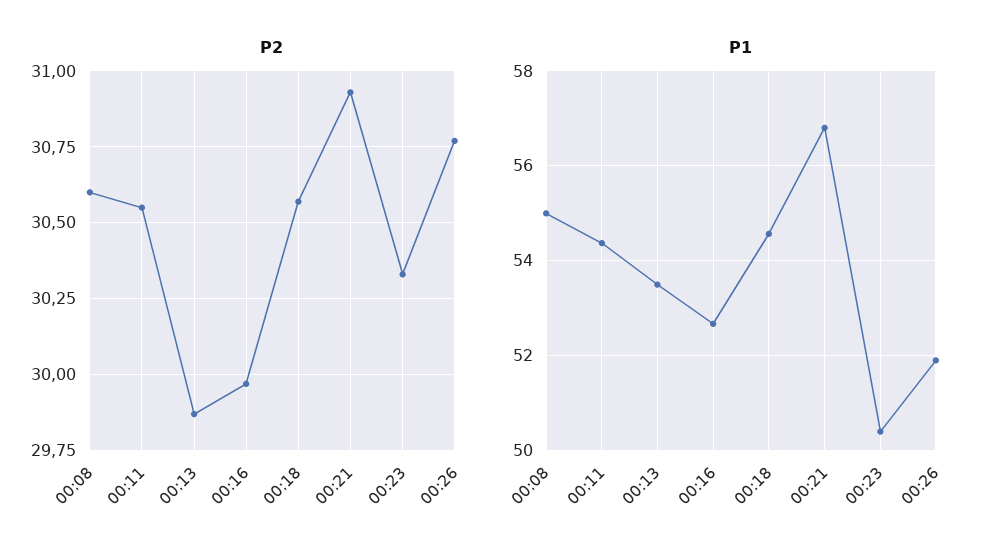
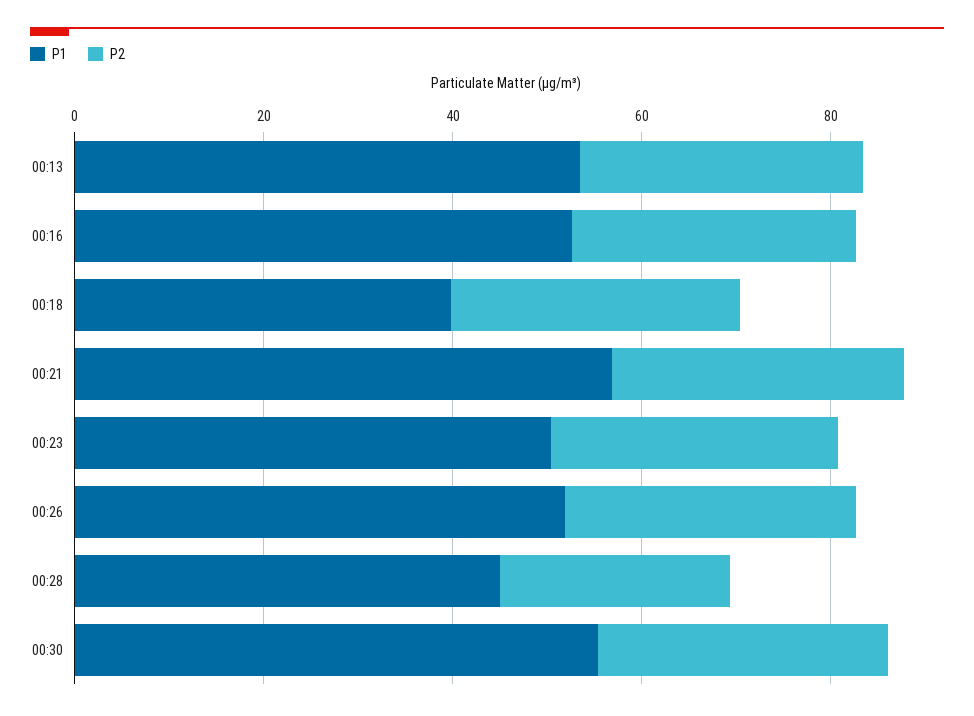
P2, 00:08: 30.6 -> none
P2, 00:11: 30.55 -> none
P1, 00:08: 55 -> none
P1, 00:11: 54.4 -> none
P1, 00:18: 54.6 -> 40
P1, 00:28: none -> 45
P2, 00:28: none -> 25
P1, 00:30: none -> 55
P2, 00:30: none -> 30

